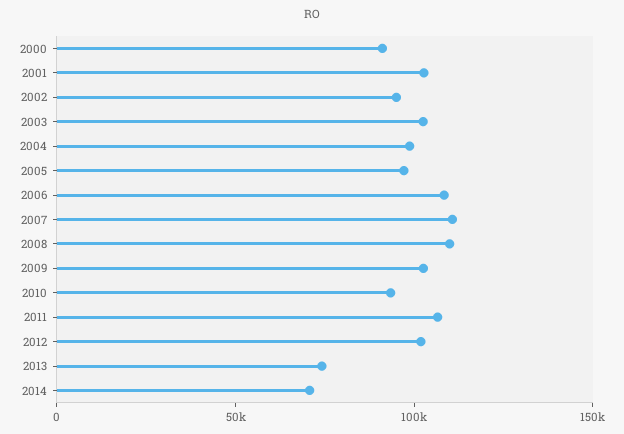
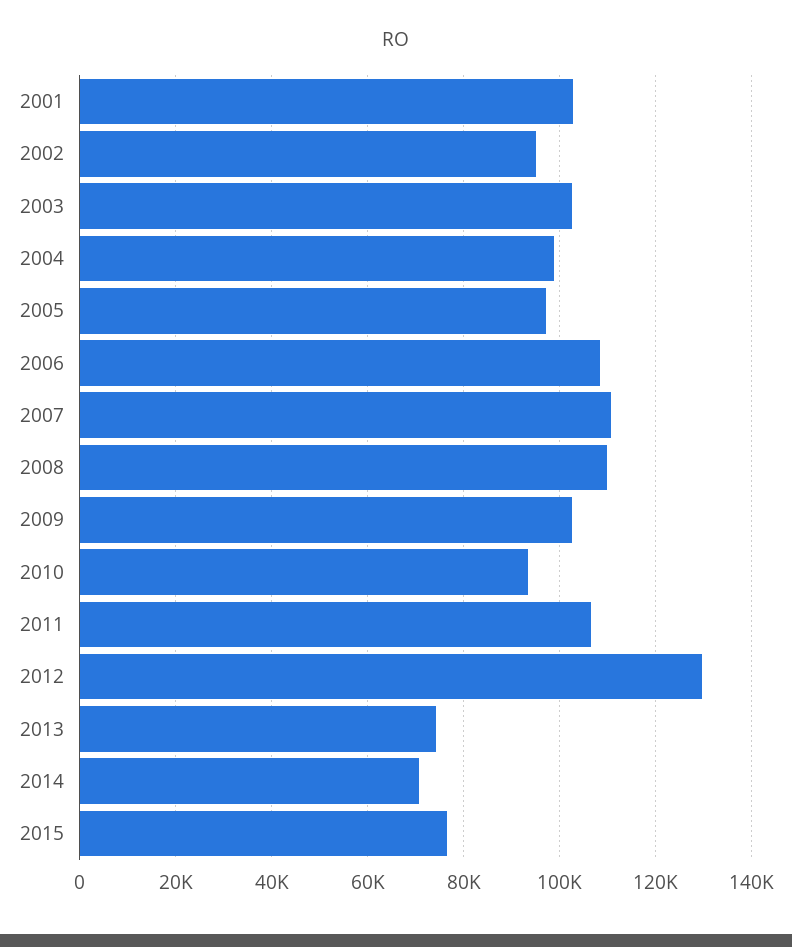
2000: 90000 -> none
2012: 100000 -> 130000
2015: none -> 76000

